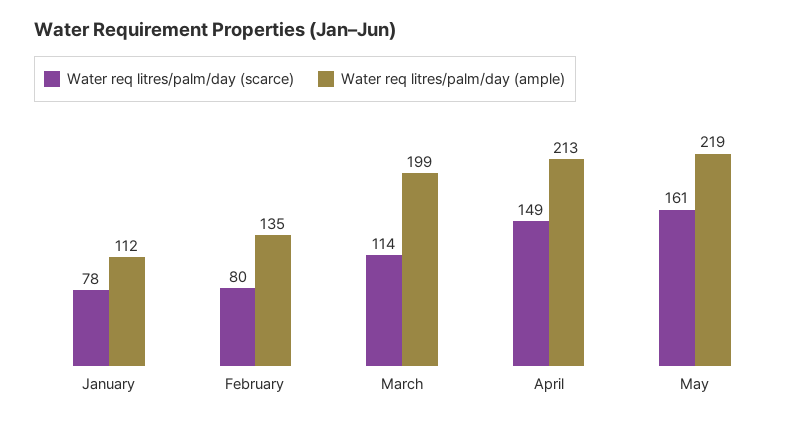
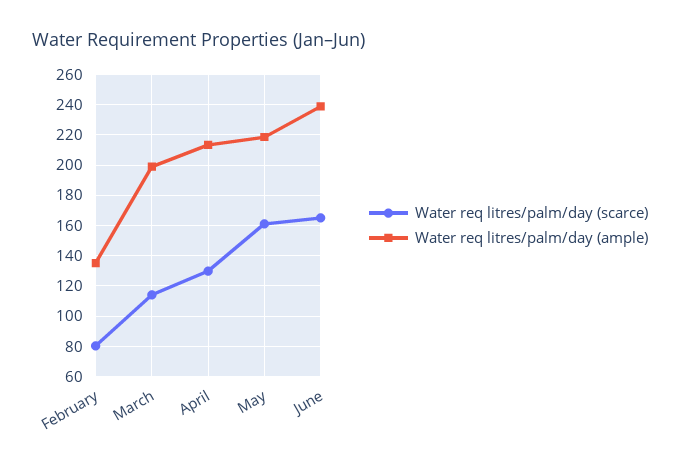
Water req litres/palm/day (scarce), January: 78 -> none
Water req litres/palm/day (ample), January: 112 -> none
Water req litres/palm/day (scarce), April: 149 -> 130
Water req litres/palm/day (scarce), June: none -> 165
Water req litres/palm/day (ample), June: none -> 240

